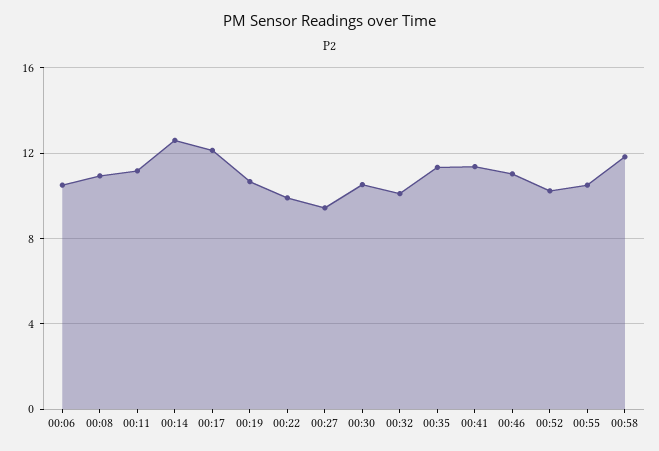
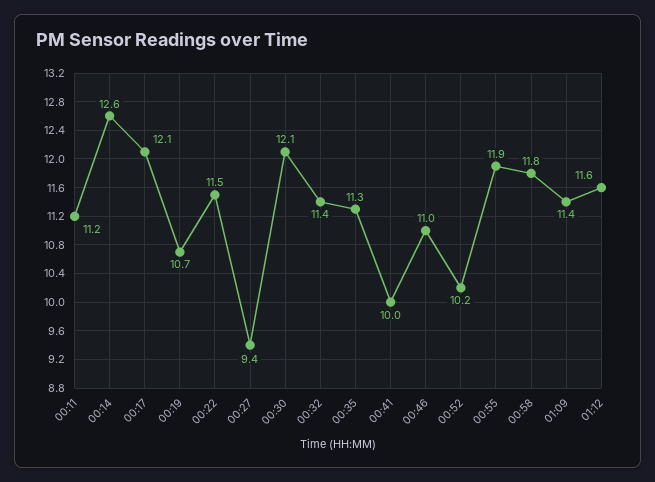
00:06: 10.5 -> none
00:08: 11 -> none
00:22: 10 -> 11.5
00:30: 10.5 -> 12.1
00:32: 10 -> 11.4
00:41: 11.5 -> 10
00:55: 10.5 -> 11.9
01:09: none -> 11.4
01:12: none -> 11.6

